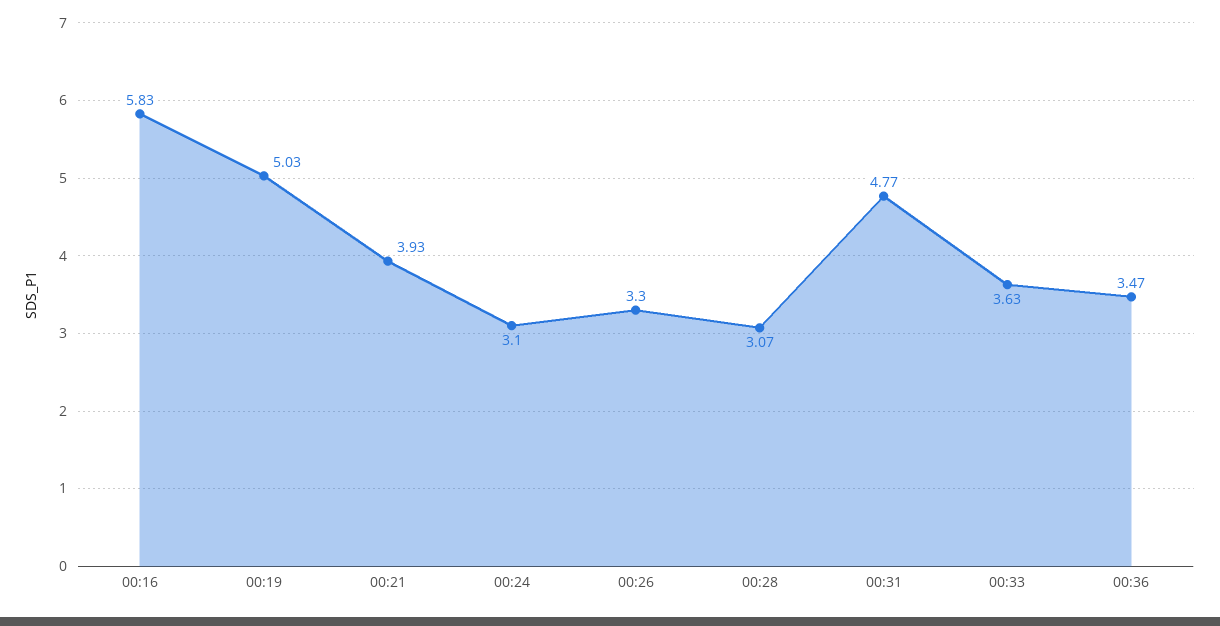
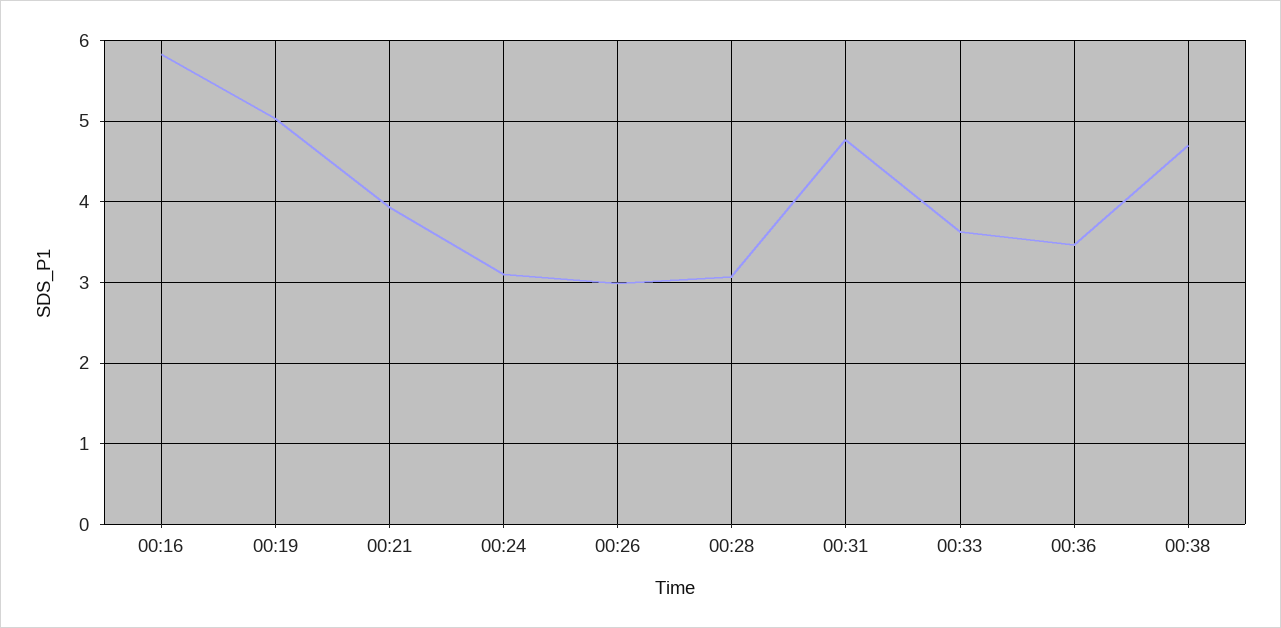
00:26: 3.3 -> 3
00:38: none -> 4.7

